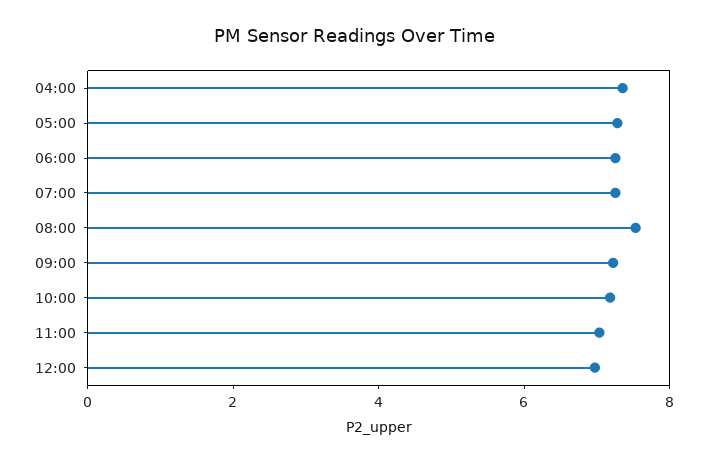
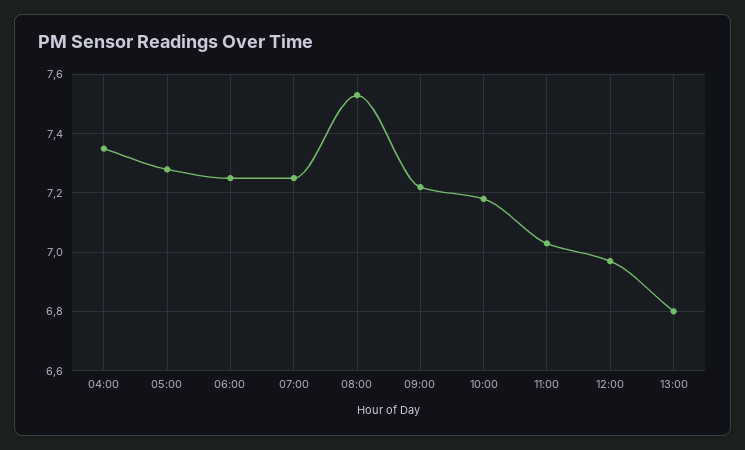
13:00: none -> 6.8

